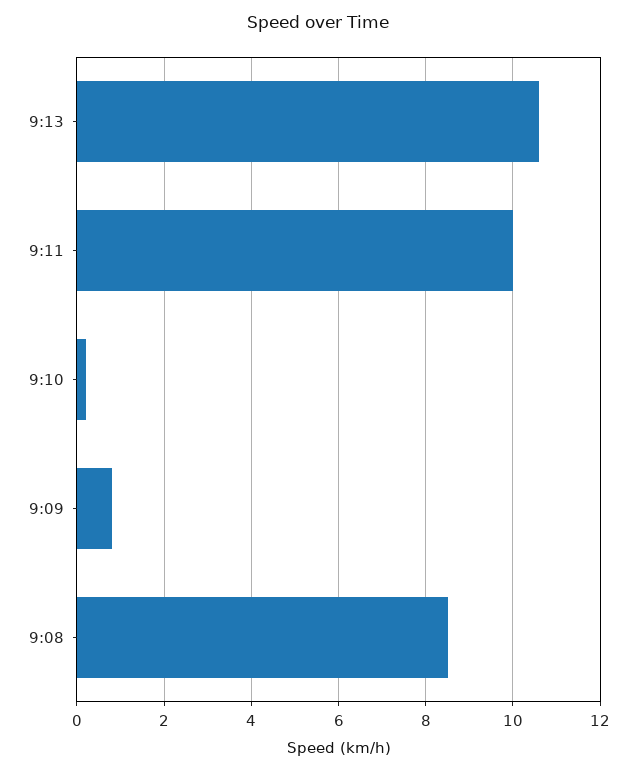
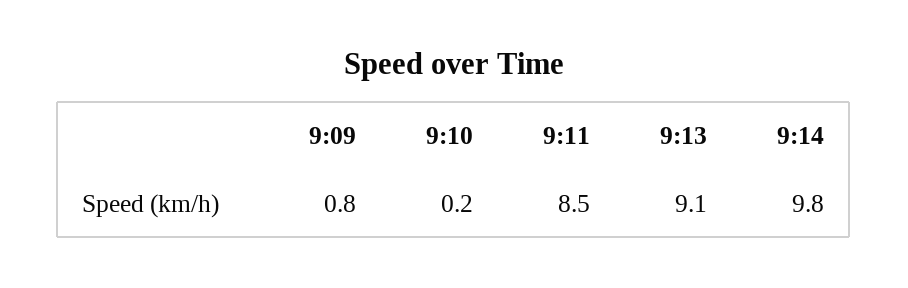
9:13: 10.5 -> 9.1
9:11: 10 -> 8.5
9:08: 8.5 -> none
9:14: none -> 9.8

